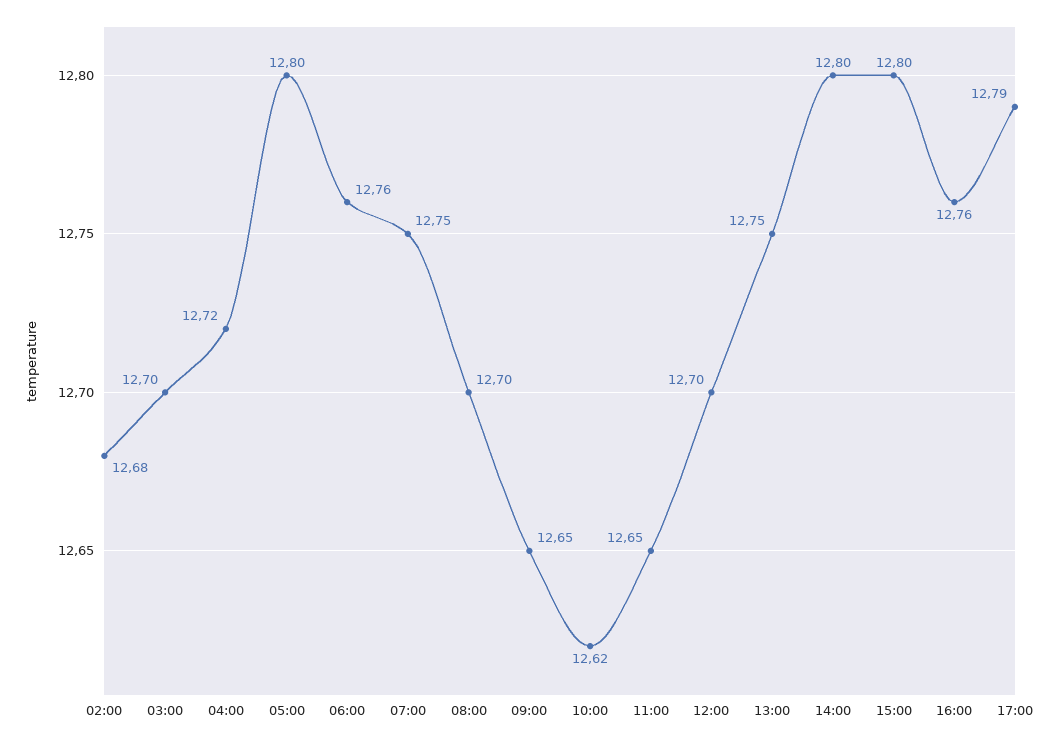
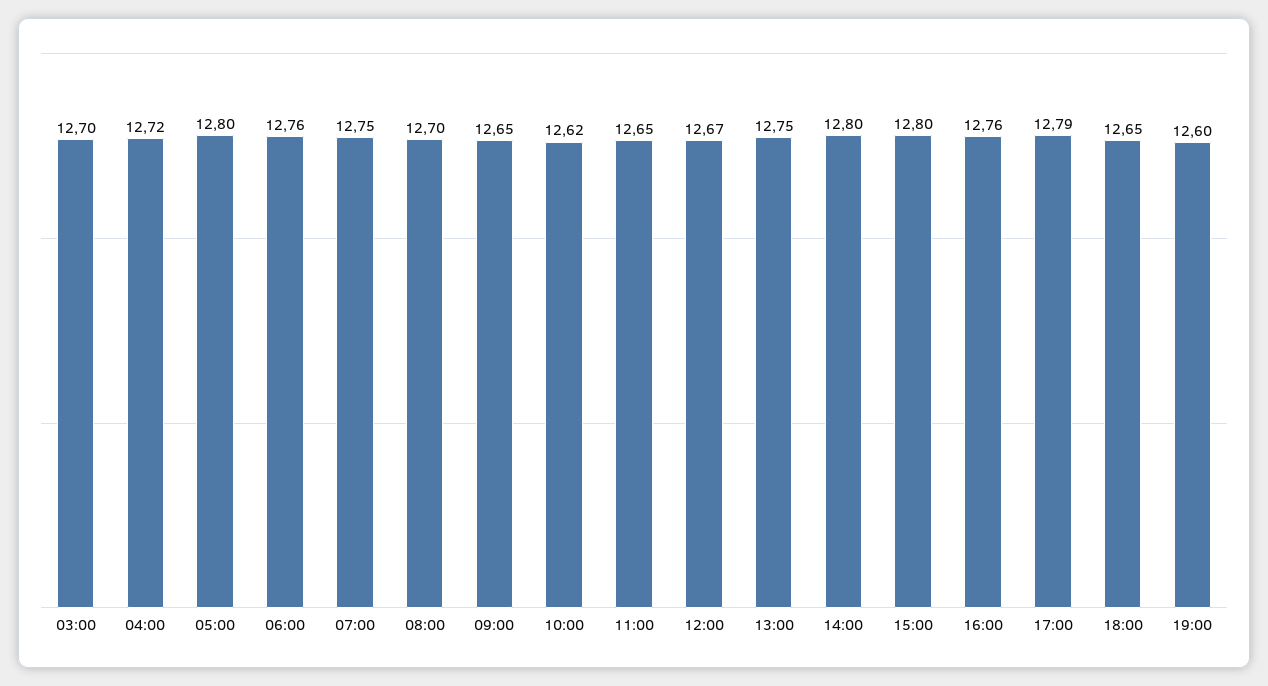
02:00: 12.68 -> none
12:00: 12.7 -> 12.67
18:00: none -> 12.65
19:00: none -> 12.6

